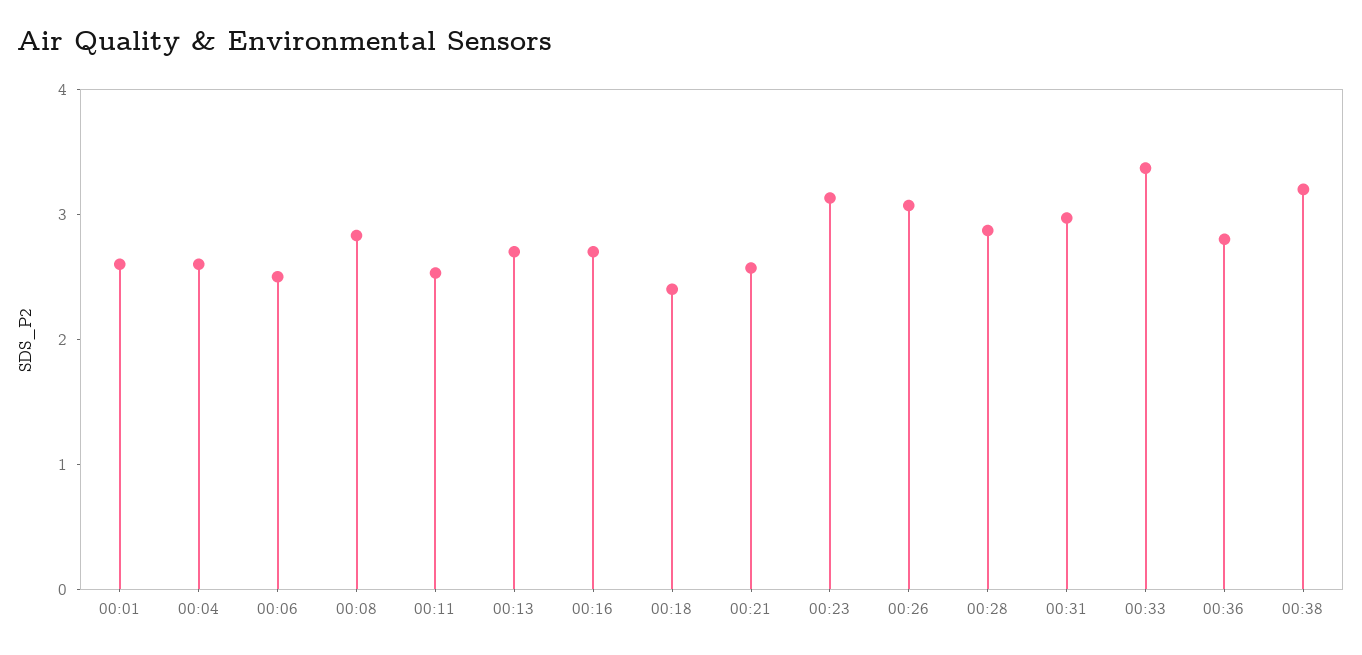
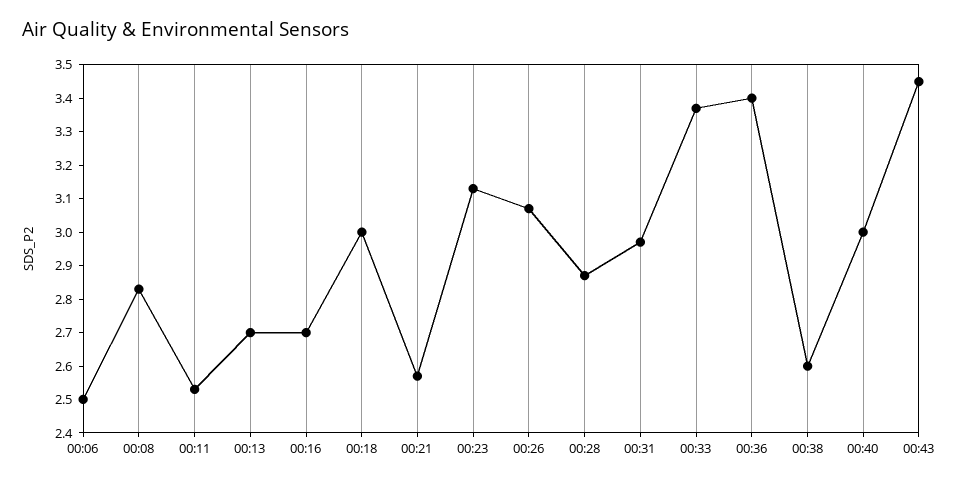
00:01: 2.6 -> none
00:04: 2.6 -> none
00:18: 2.4 -> 3
00:36: 2.8 -> 3.4
00:38: 3.2 -> 2.6
00:40: none -> 3
00:43: none -> 3.45

